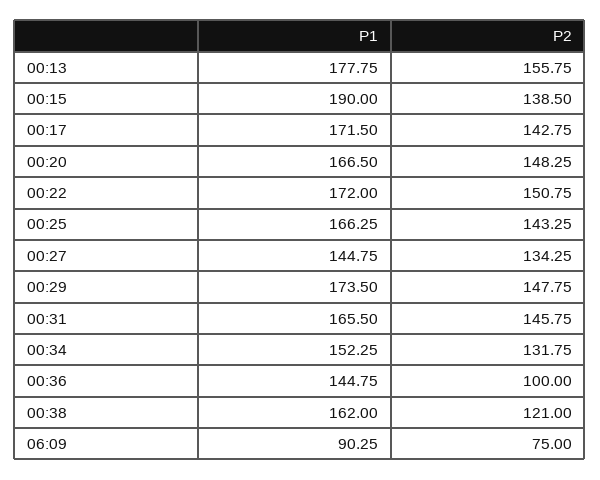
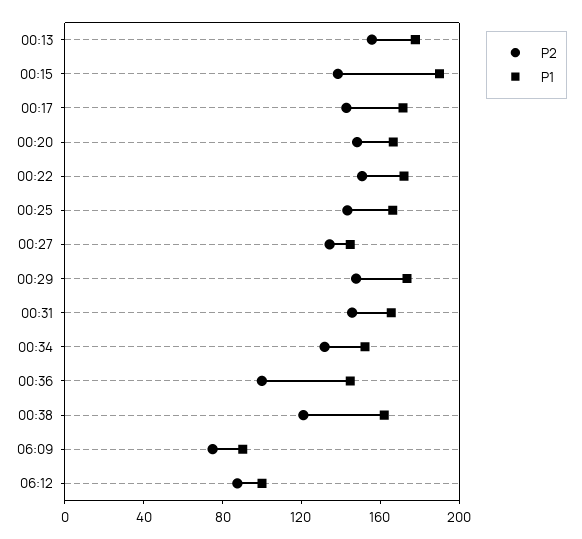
P2, 06:12: none -> 90
P1, 06:12: none -> 100

